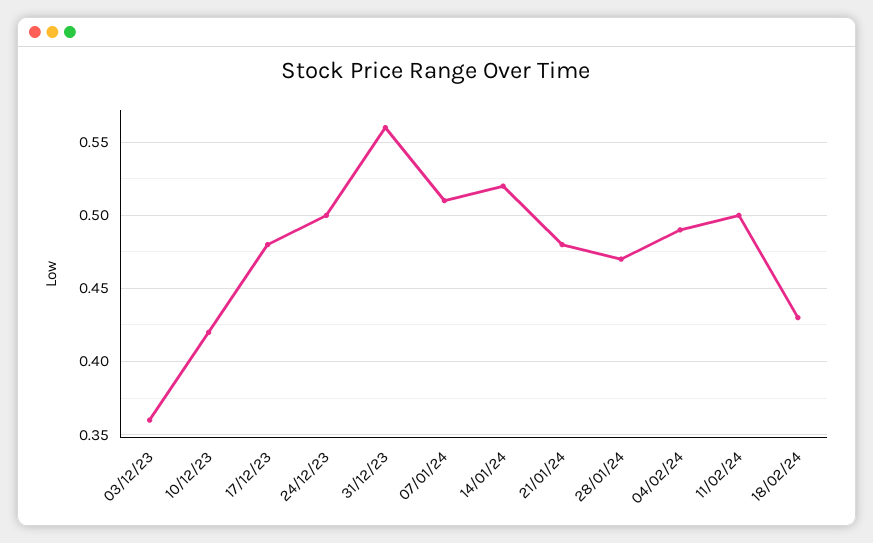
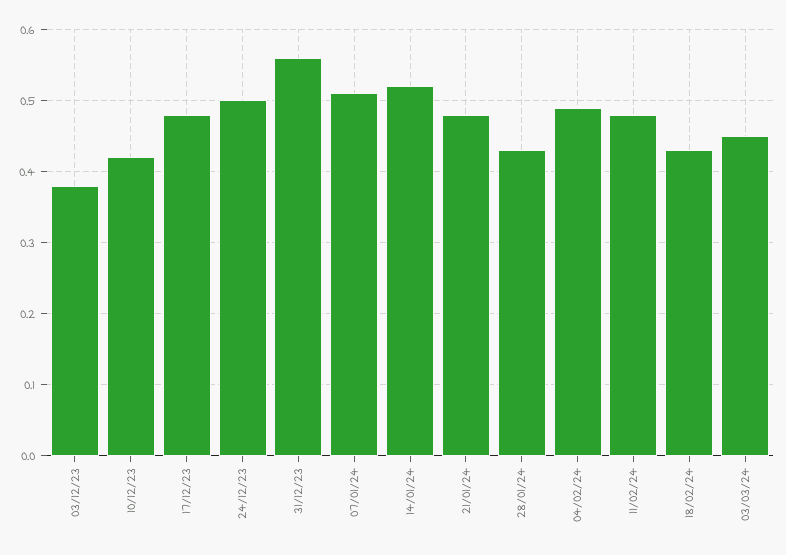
03/12/23: 0.36 -> 0.38
28/01/24: 0.47 -> 0.43
11/02/24: 0.5 -> 0.48
03/03/24: none -> 0.45

